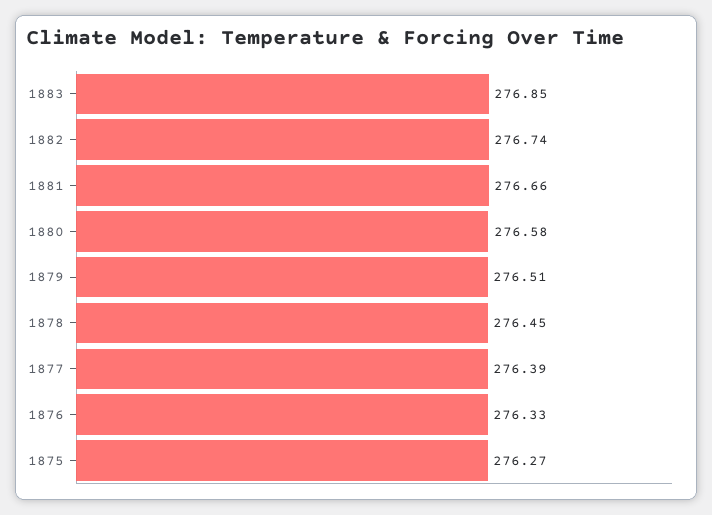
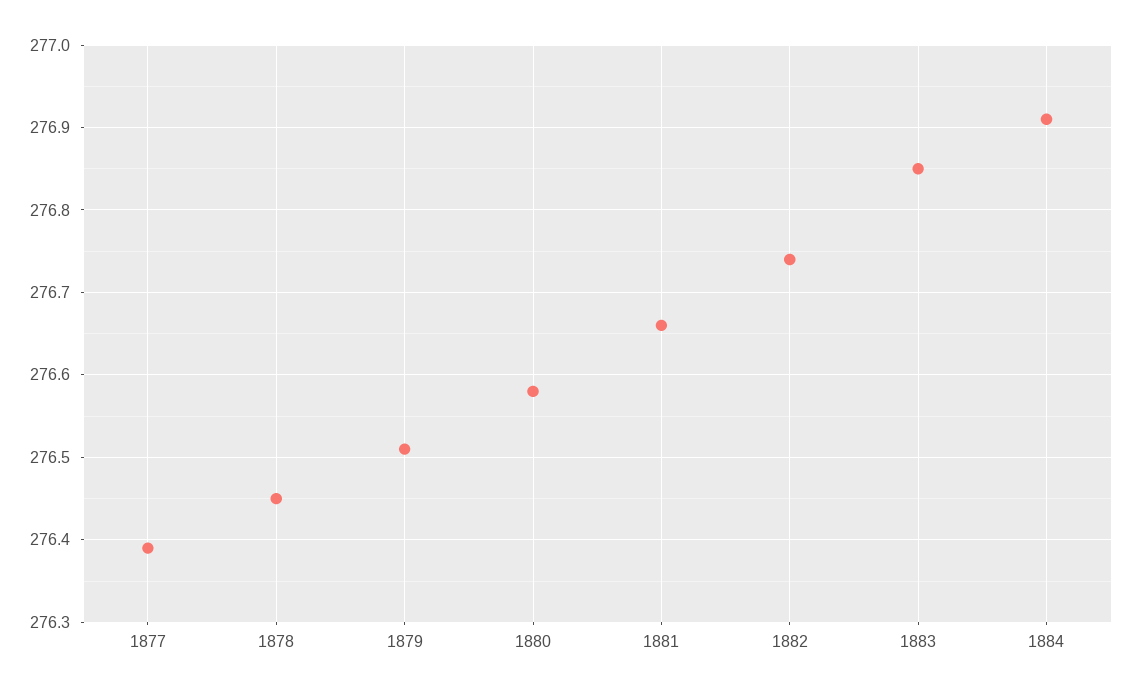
1876: 276.33 -> none
1875: 276.27 -> none
1884: none -> 276.91

